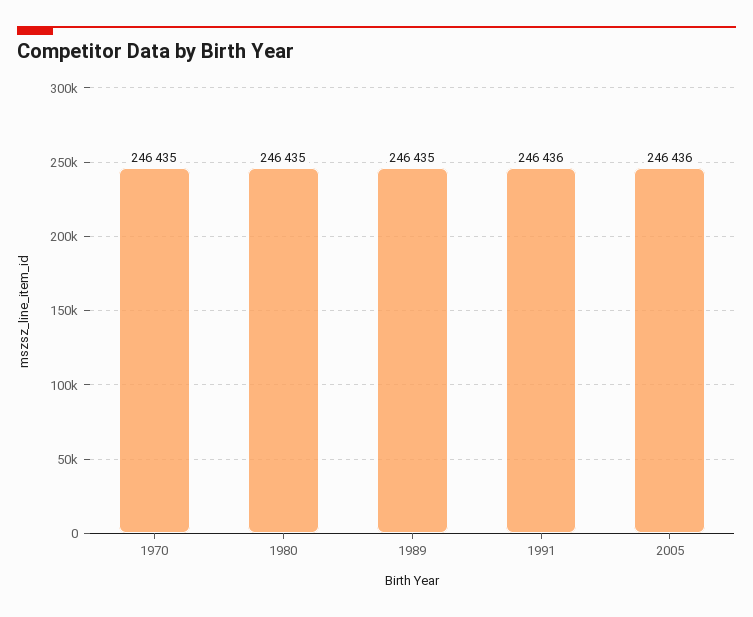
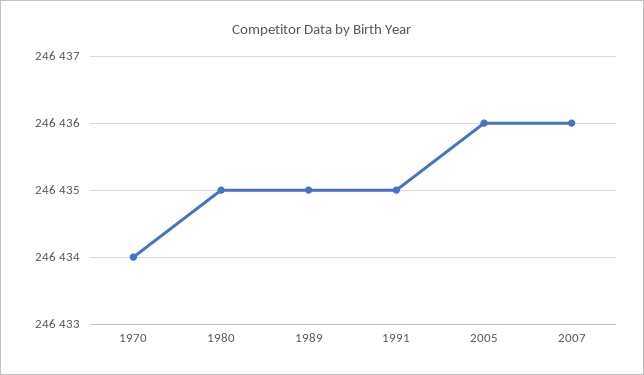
1970: 246435 -> 246434
1991: 246436 -> 246435
2007: none -> 246436

